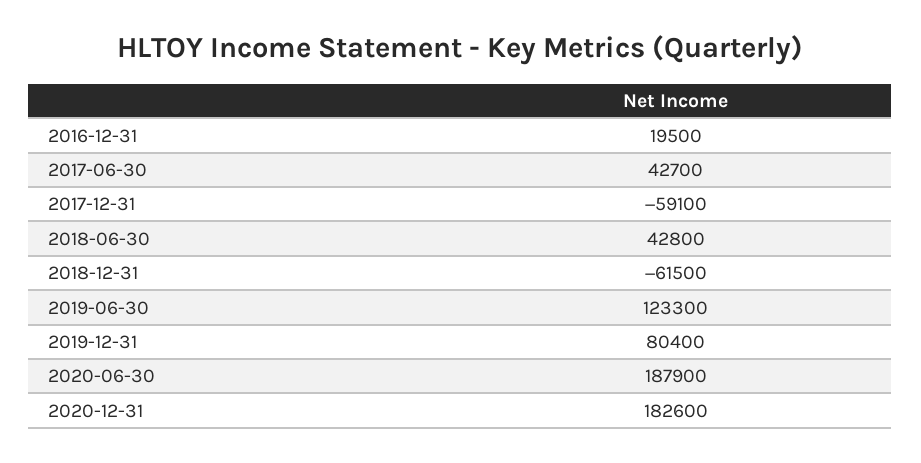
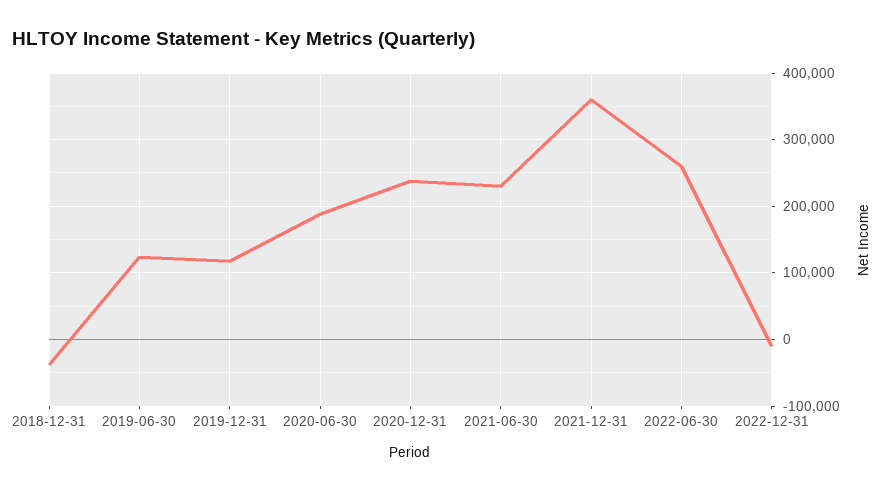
2016-12-31: 19500 -> none
2017-06-30: 42700 -> none
2017-12-31: -59100 -> none
2018-06-30: 42800 -> none
2018-12-31: -61500 -> -40000
2019-12-31: 80400 -> 120000
2020-12-31: 182600 -> 240000
2021-06-30: none -> 230000
2021-12-31: none -> 360000
2022-06-30: none -> 260000
2022-12-31: none -> -10000

